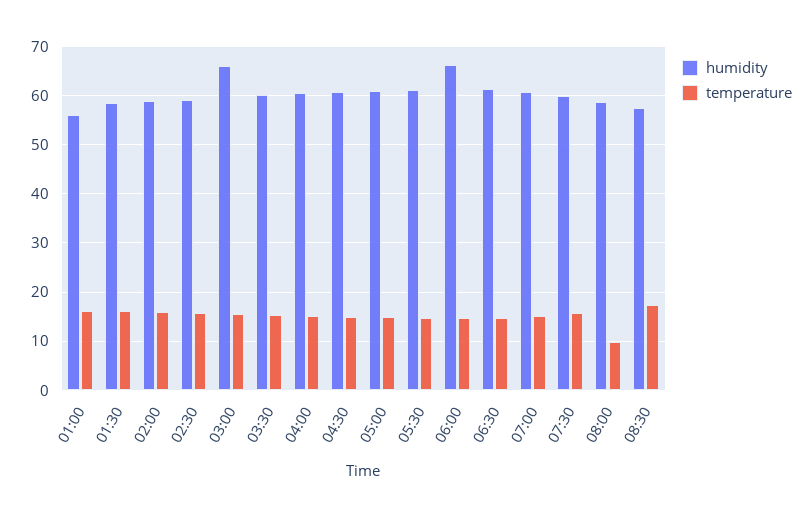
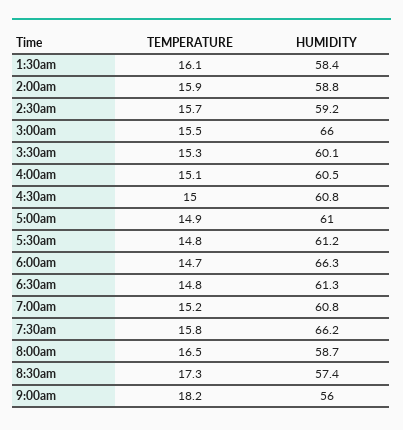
humidity, 01:00: 56 -> none
temperature, 01:00: 16 -> none
humidity, 07:30: 60 -> 66.2
temperature, 08:00: 10 -> 16.5
temperature, 9:00am: none -> 18.2
humidity, 9:00am: none -> 56

